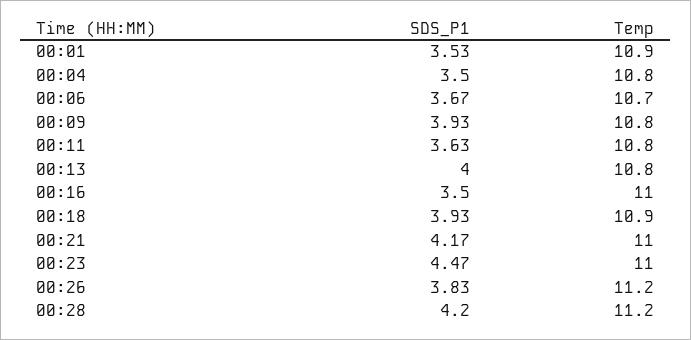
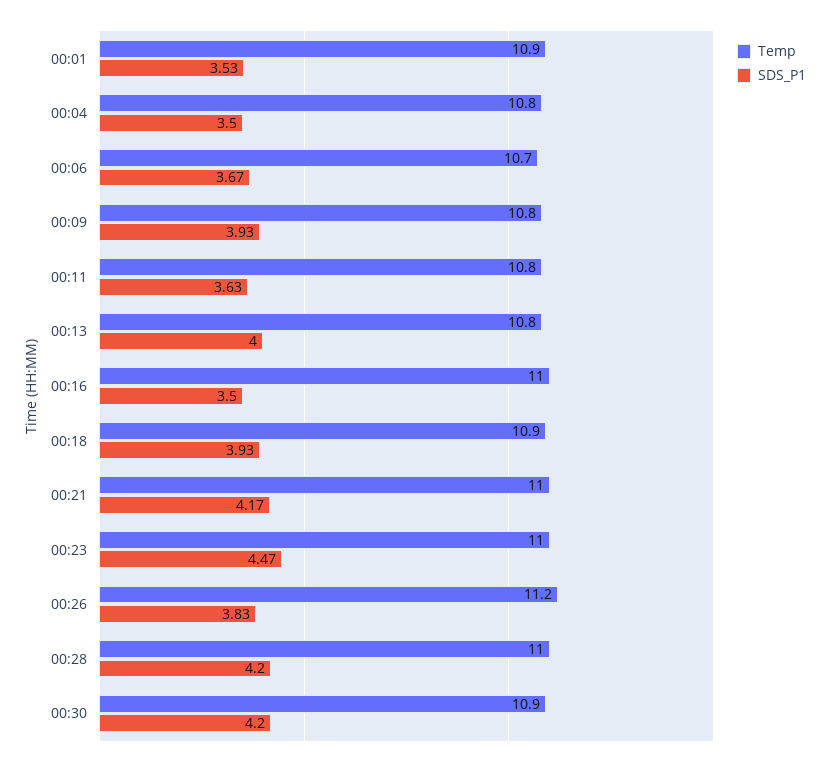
Temp, 00:28: 11.2 -> 11
Temp, 00:30: none -> 10.9
SDS_P1, 00:30: none -> 4.2

